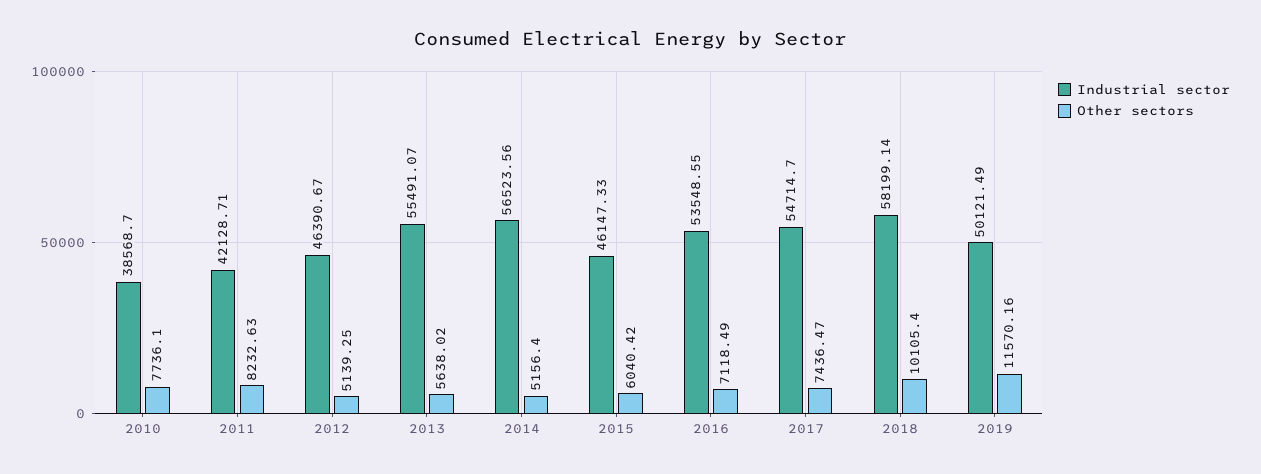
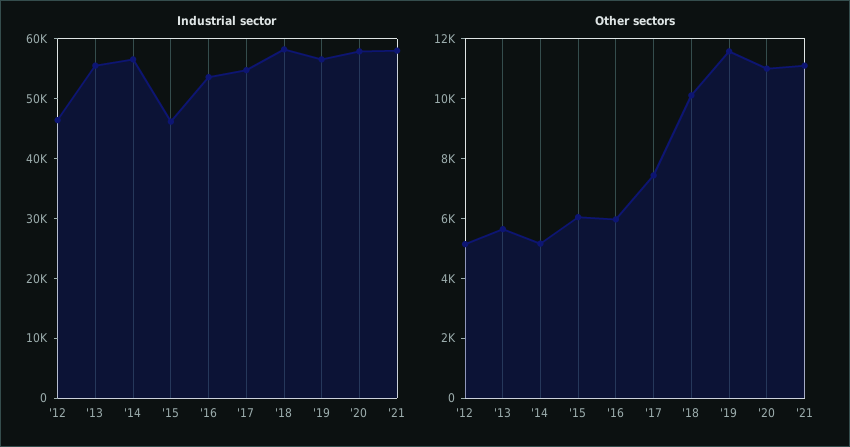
Industrial sector, 2010: 38568.7 -> none
Other sectors, 2010: 7736.1 -> none
Industrial sector, 2011: 42128.71 -> none
Other sectors, 2011: 8232.63 -> none
Other sectors, 2016: 7118.49 -> 6000
Industrial sector, 2019: 50121.49 -> 56000
Industrial sector, '20: none -> 58000
Industrial sector, '21: none -> 58000
Other sectors, '20: none -> 11000
Other sectors, '21: none -> 11000

